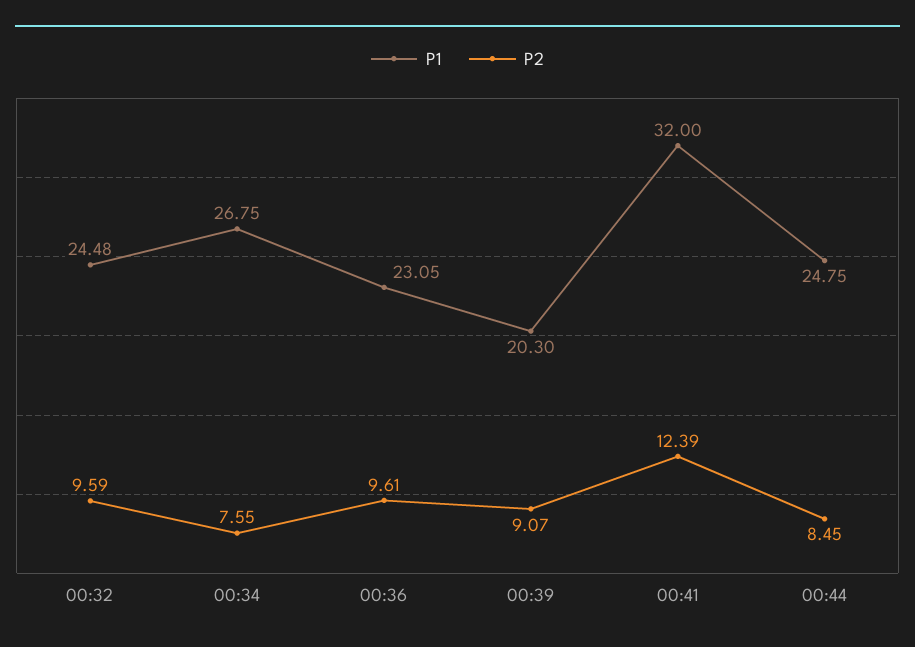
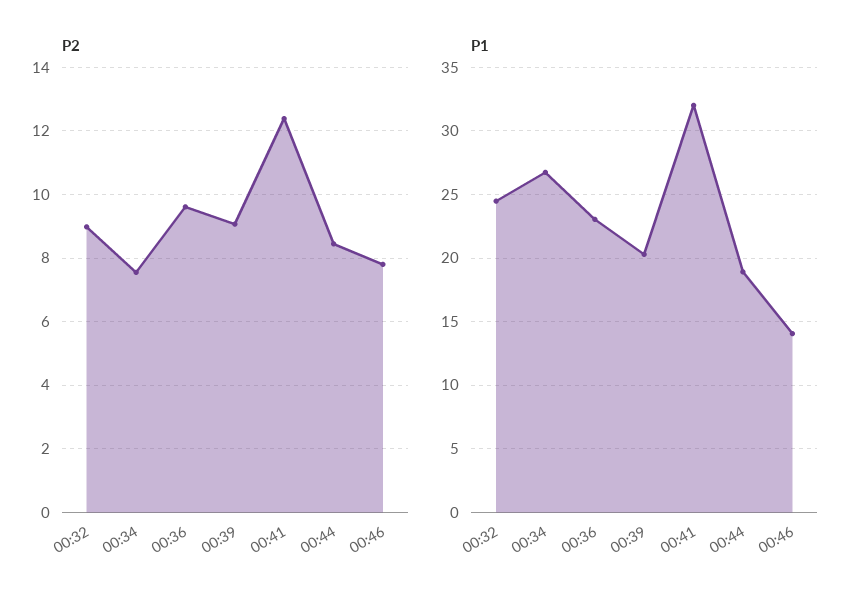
P2, 00:32: 9.59 -> 9
P1, 00:44: 24.75 -> 19
P2, 00:46: none -> 7.8
P1, 00:46: none -> 14

